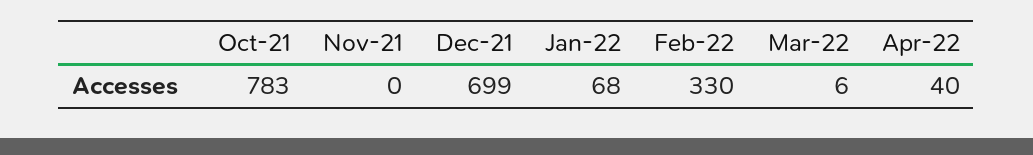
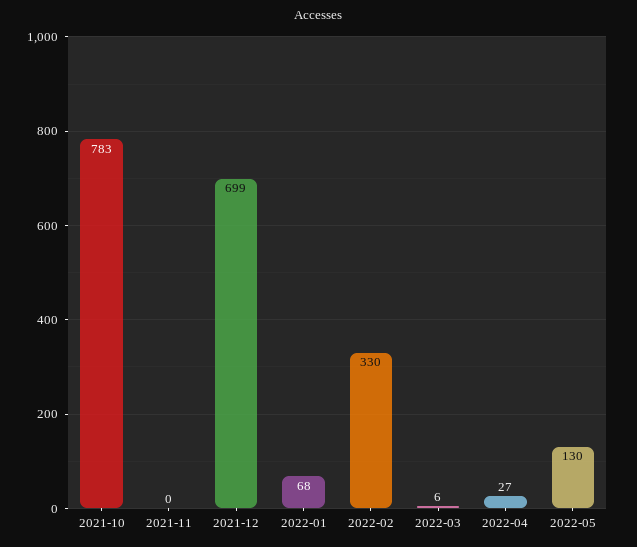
Apr-22: 40 -> 27
2022-05: none -> 130

